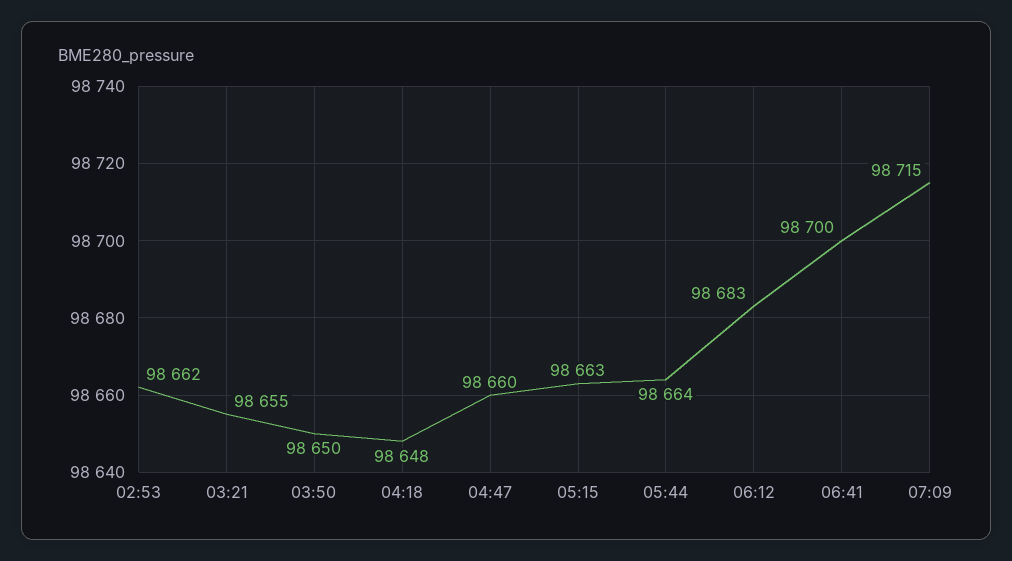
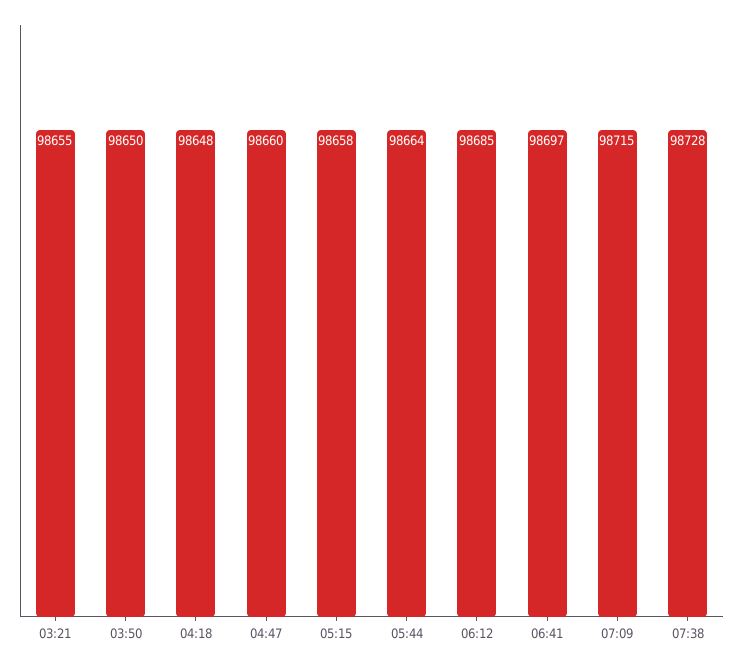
02:53: 98662 -> none
05:15: 98663 -> 98658
06:12: 98683 -> 98685
06:41: 98700 -> 98697
07:38: none -> 98728

